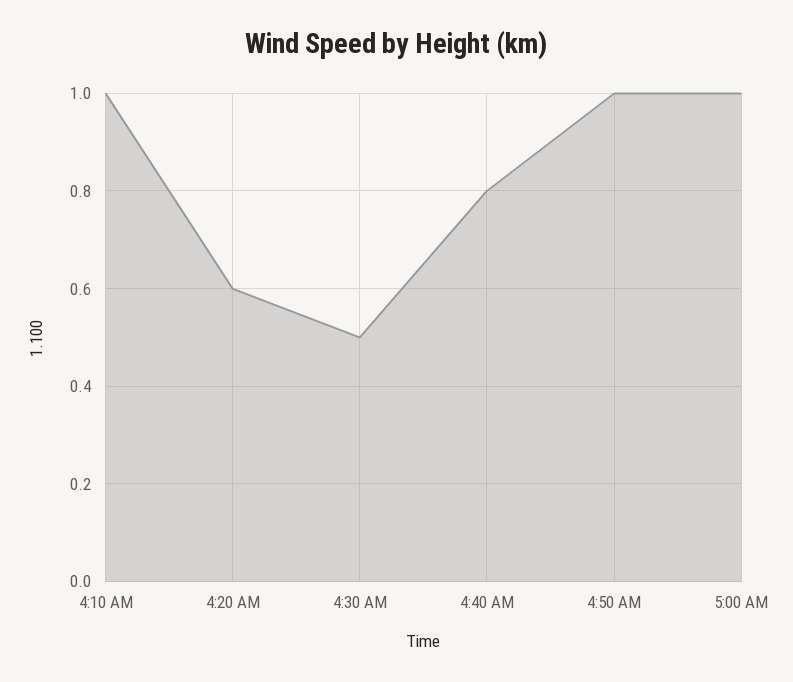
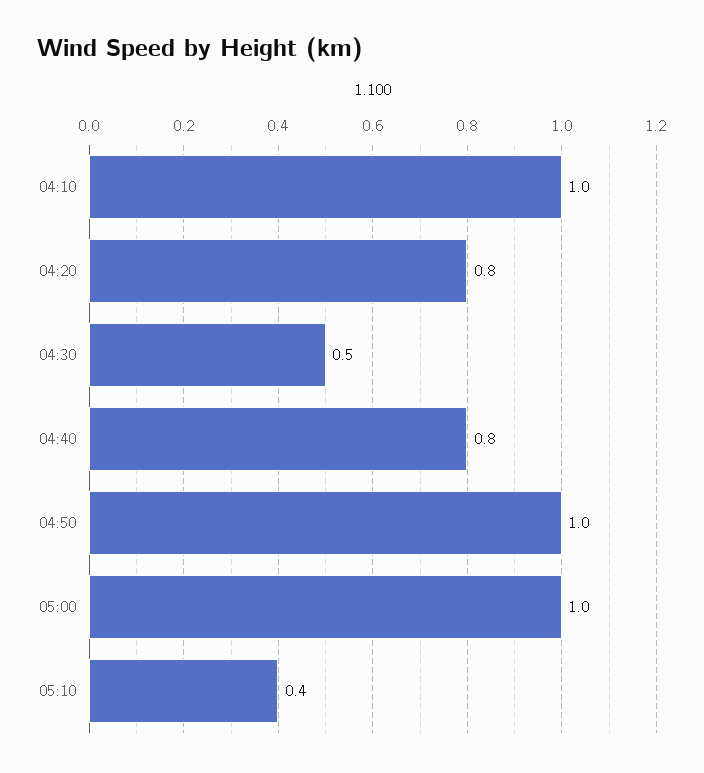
4:20 AM: 0.6 -> 0.8
05:10: none -> 0.4

